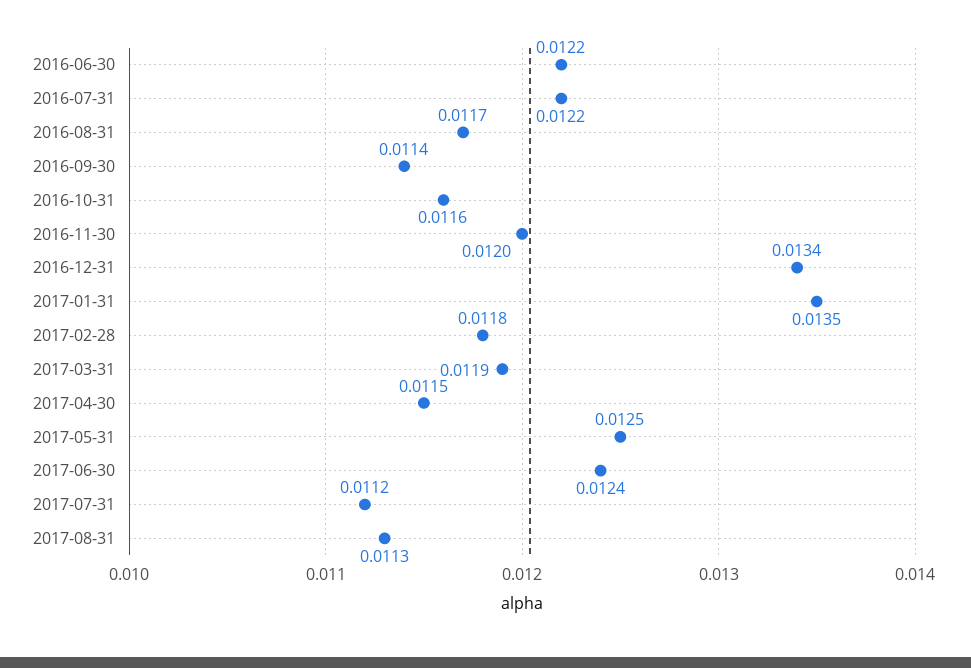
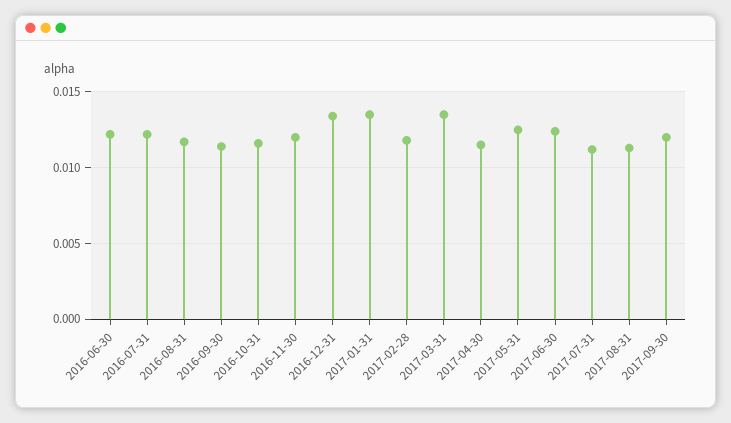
2017-03-31: 0.0119 -> 0.0135
2017-09-30: none -> 0.012

